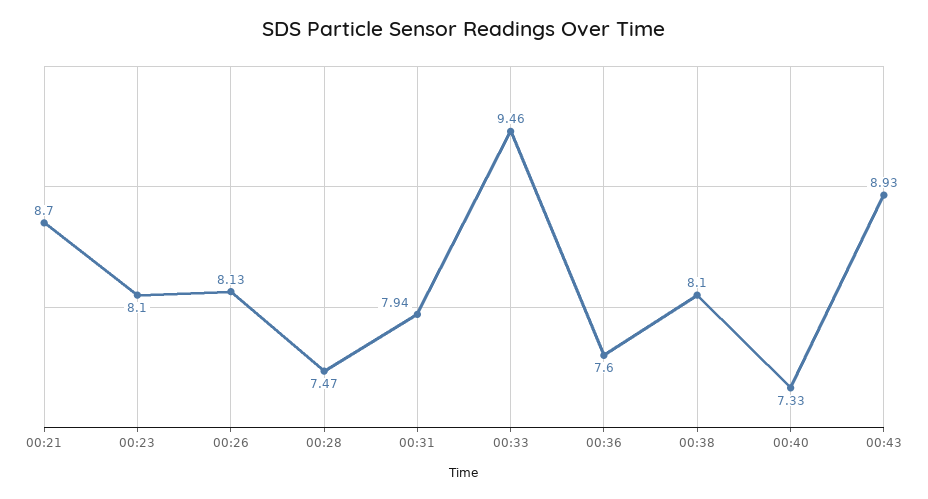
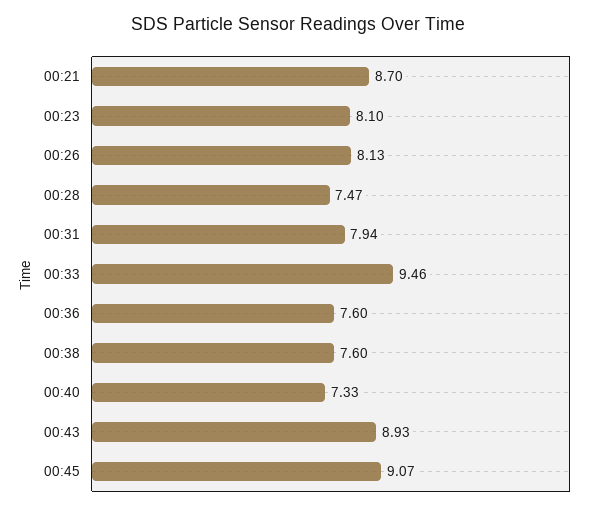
00:38: 8.1 -> 7.6
00:45: none -> 9.07

